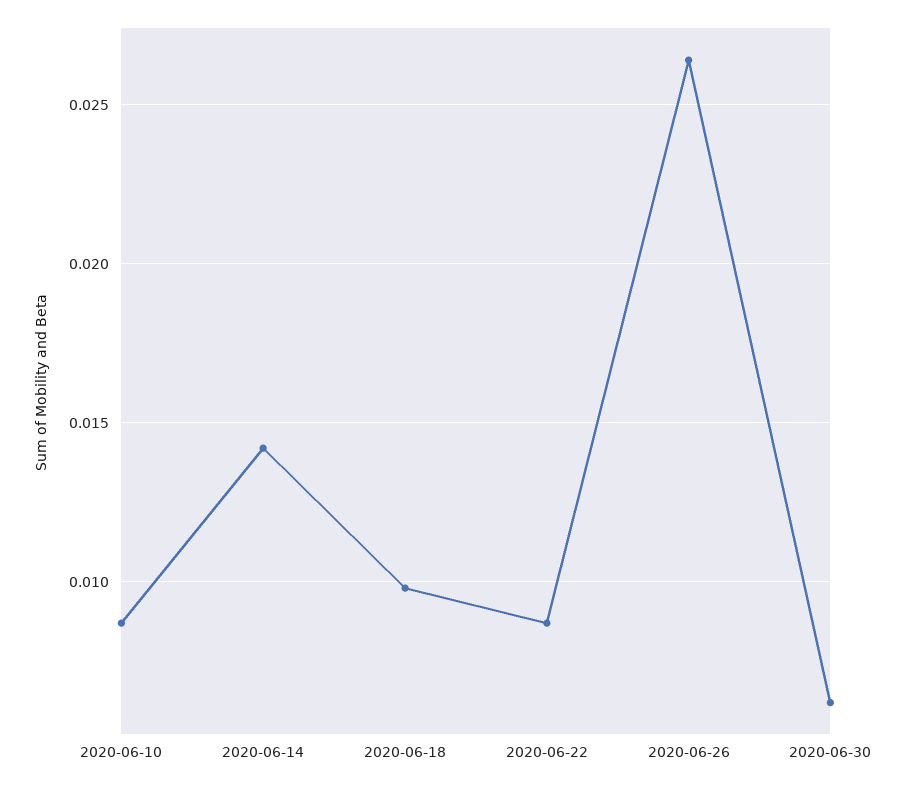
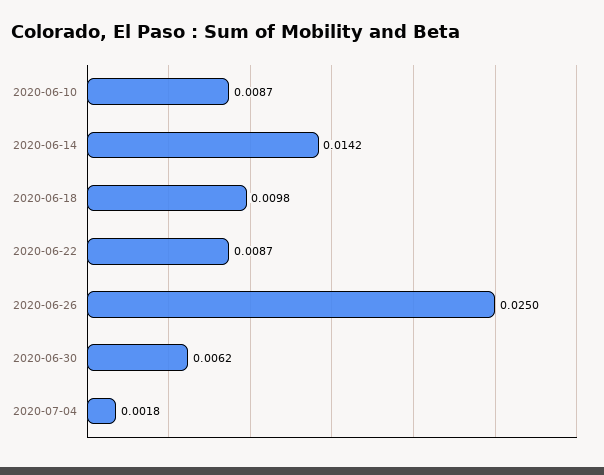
2020-06-26: 0.0265 -> 0.025
2020-07-04: none -> 0.0018

